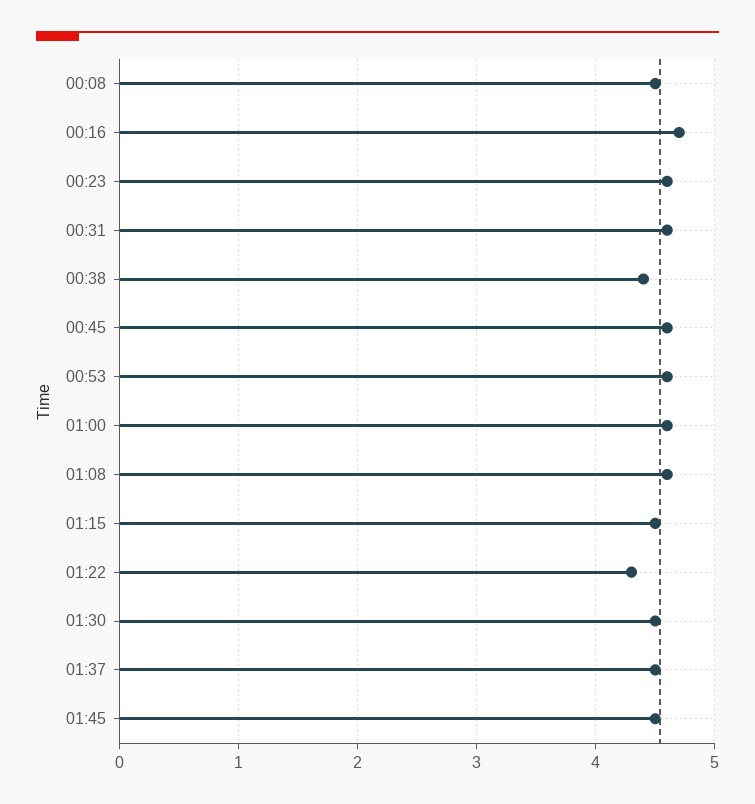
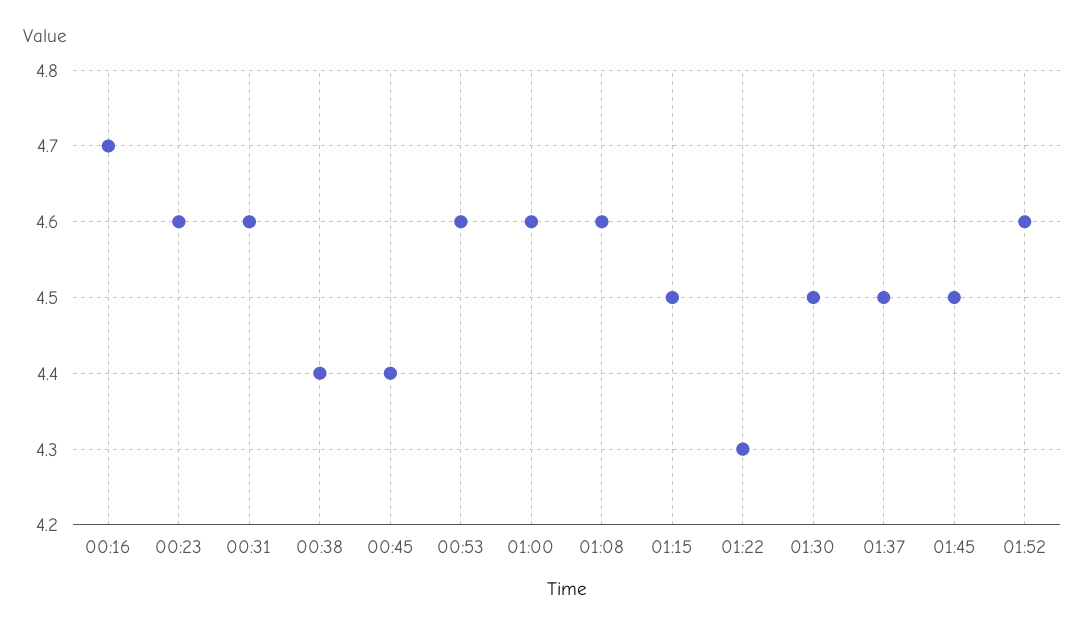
00:08: 4.5 -> none
00:45: 4.6 -> 4.4
01:52: none -> 4.6

